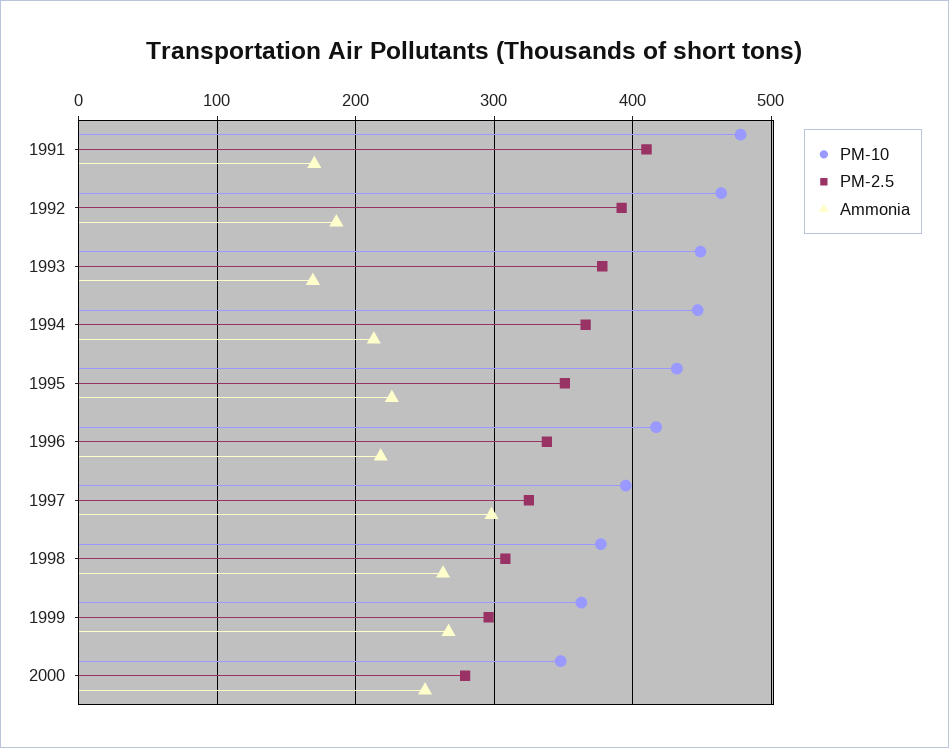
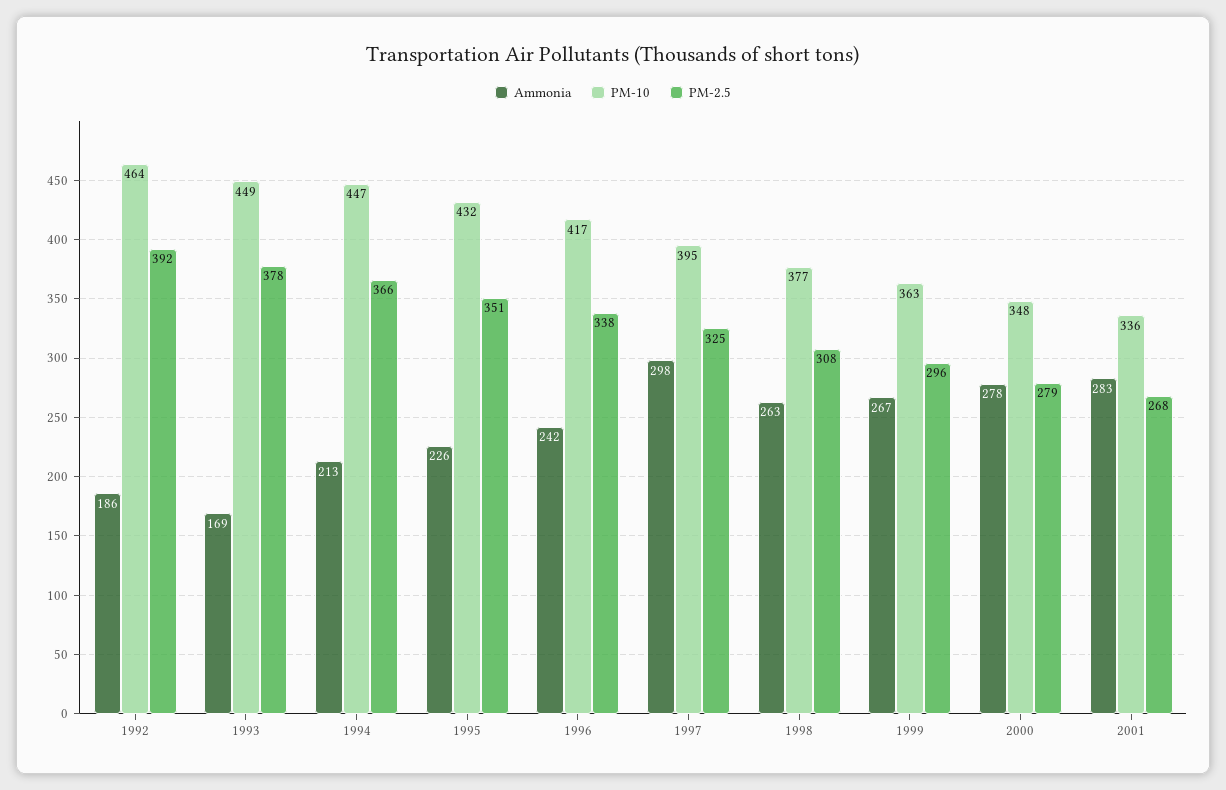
PM-10, 1991: 480 -> none
PM-2.5, 1991: 410 -> none
Ammonia, 1991: 170 -> none
Ammonia, 1996: 220 -> 242
Ammonia, 2000: 250 -> 278
Ammonia, 2001: none -> 283
PM-10, 2001: none -> 336
PM-2.5, 2001: none -> 268

